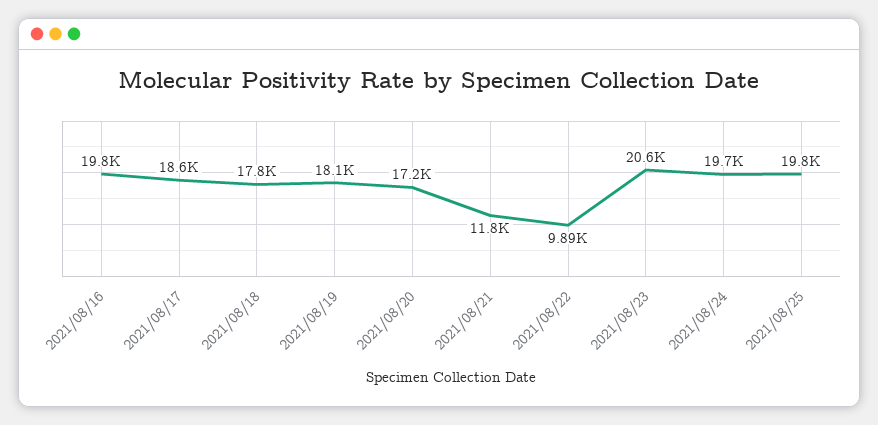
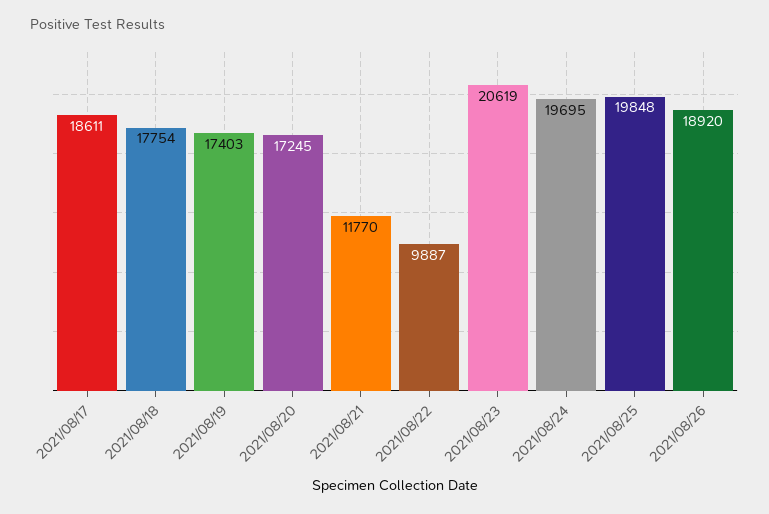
2021/08/16: 19800 -> none
2021/08/19: 18100 -> 17403
2021/08/26: none -> 18920

